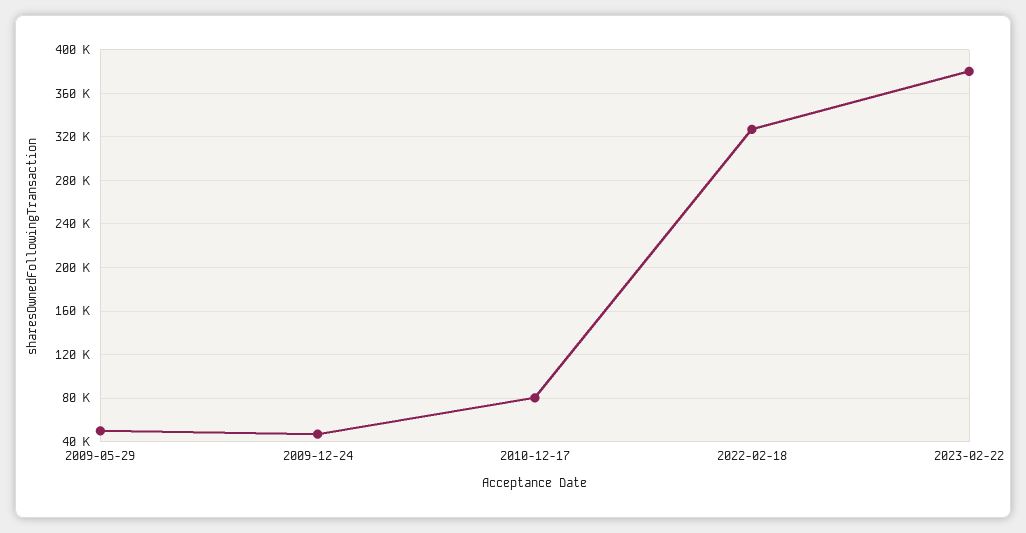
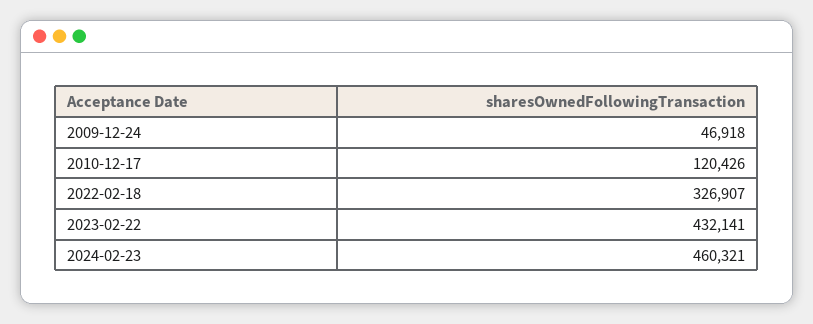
2009-05-29: 50000 -> none
2010-12-17: 80000 -> 120426
2023-02-22: 380000 -> 432141
2024-02-23: none -> 460321

